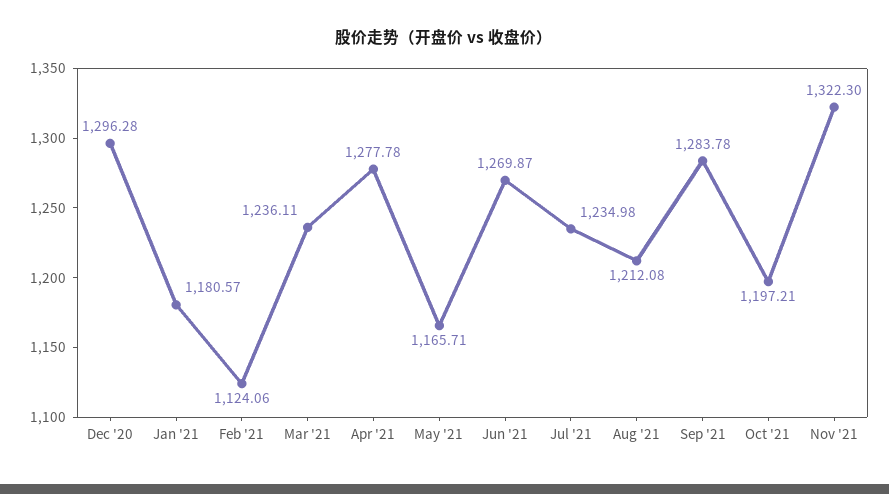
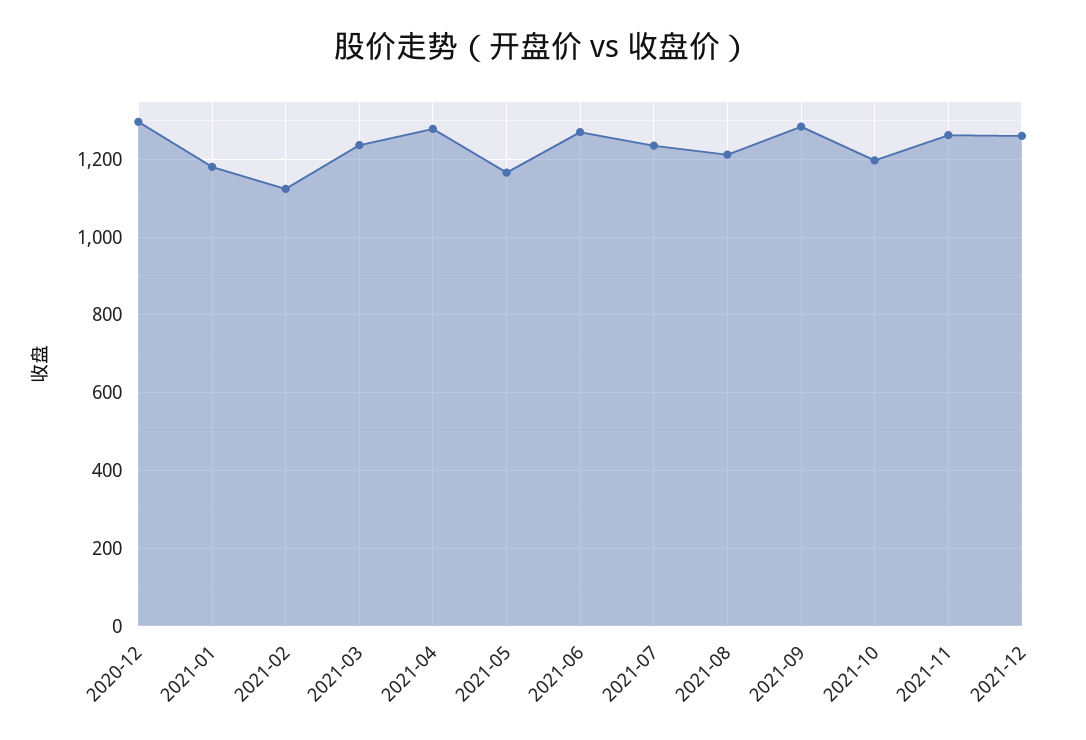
Nov '21: 1322.3 -> 1260
2021-12: none -> 1260

